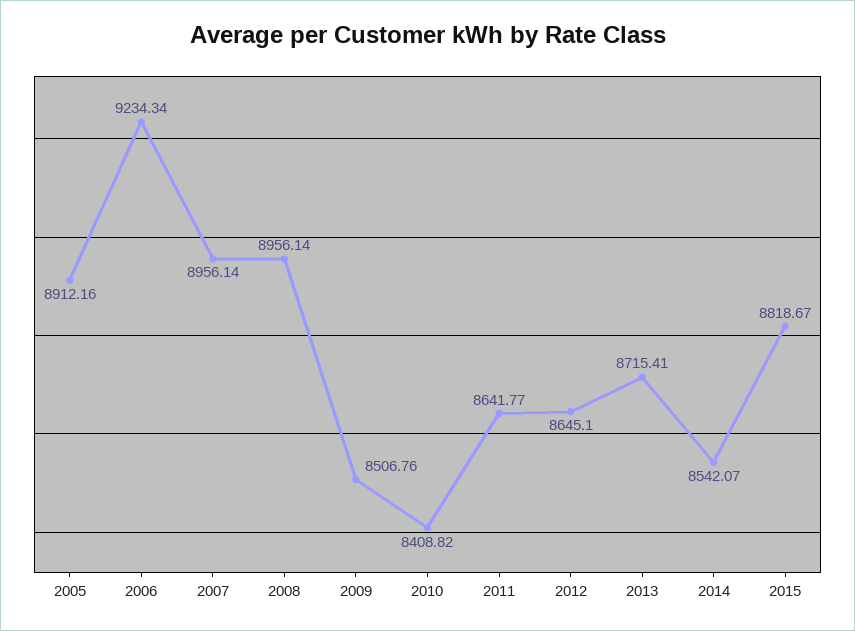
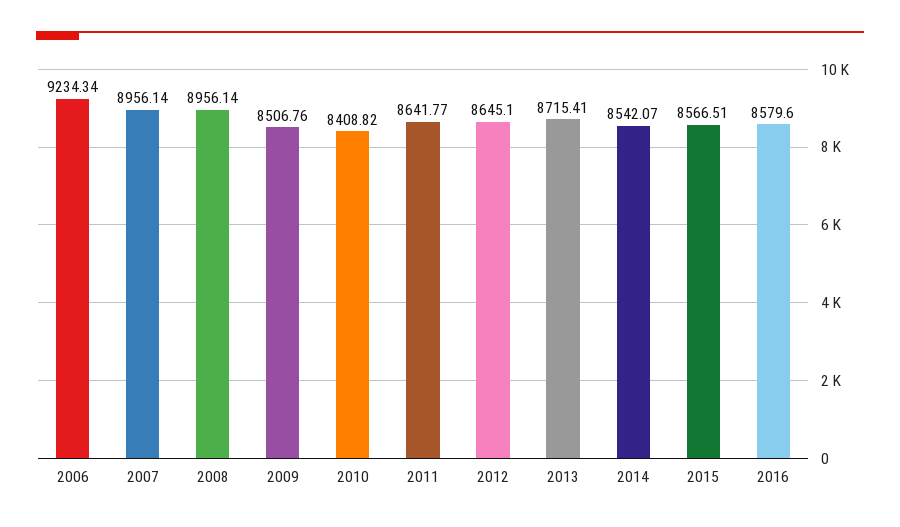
2005: 8912.16 -> none
2015: 8818.67 -> 8566.51
2016: none -> 8579.6

